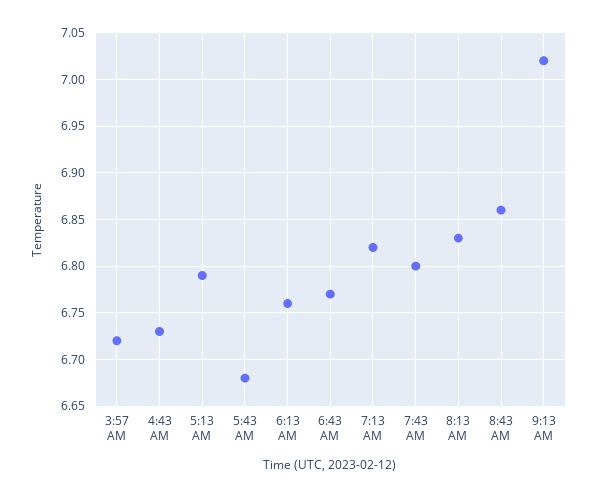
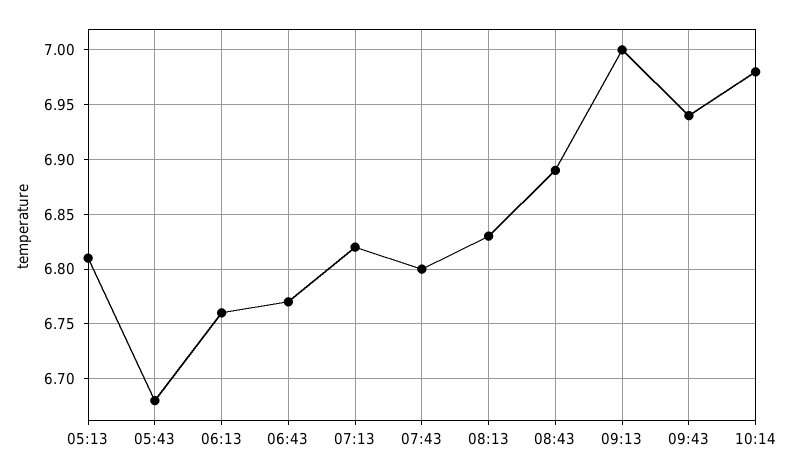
3:57 AM: 6.72 -> none
4:43 AM: 6.73 -> none
5:13 AM: 6.79 -> 6.81
8:43 AM: 6.86 -> 6.89
9:13 AM: 7.02 -> 7
09:43: none -> 6.94
10:14: none -> 6.98

